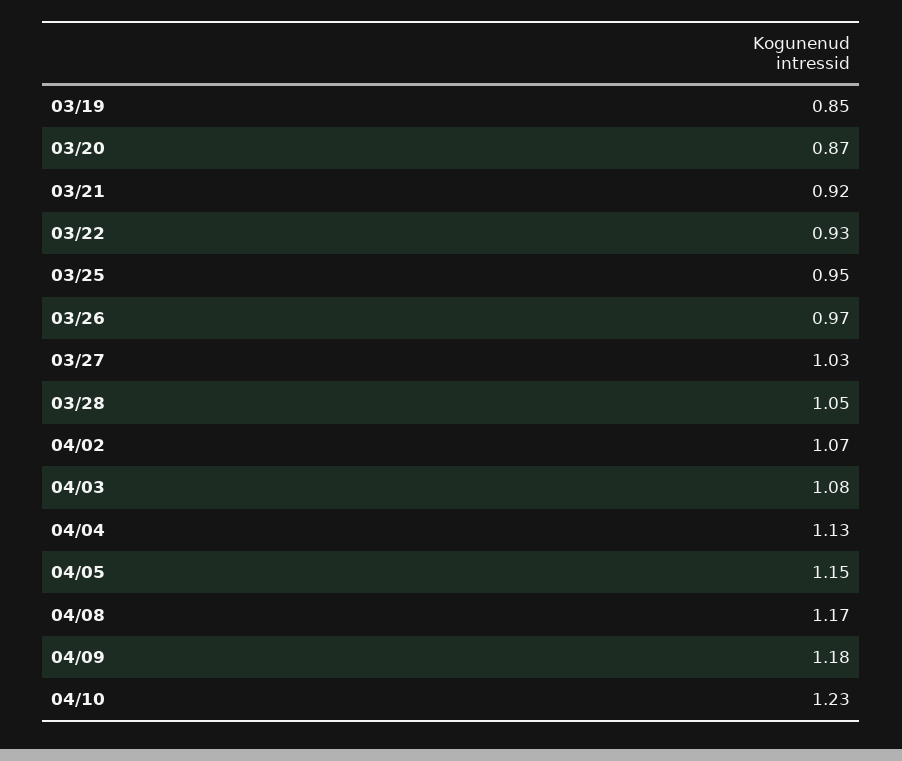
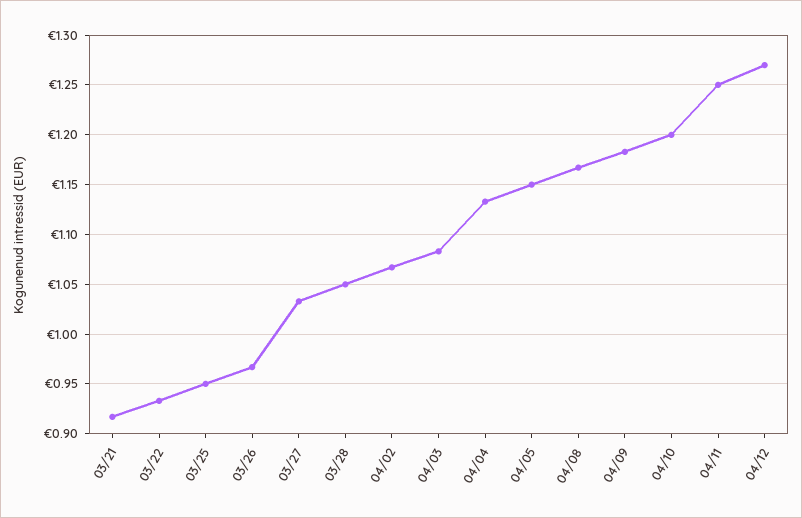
03/19: 0.85 -> none
03/20: 0.87 -> none
04/10: 1.23 -> 1.2
04/11: none -> 1.25
04/12: none -> 1.27

